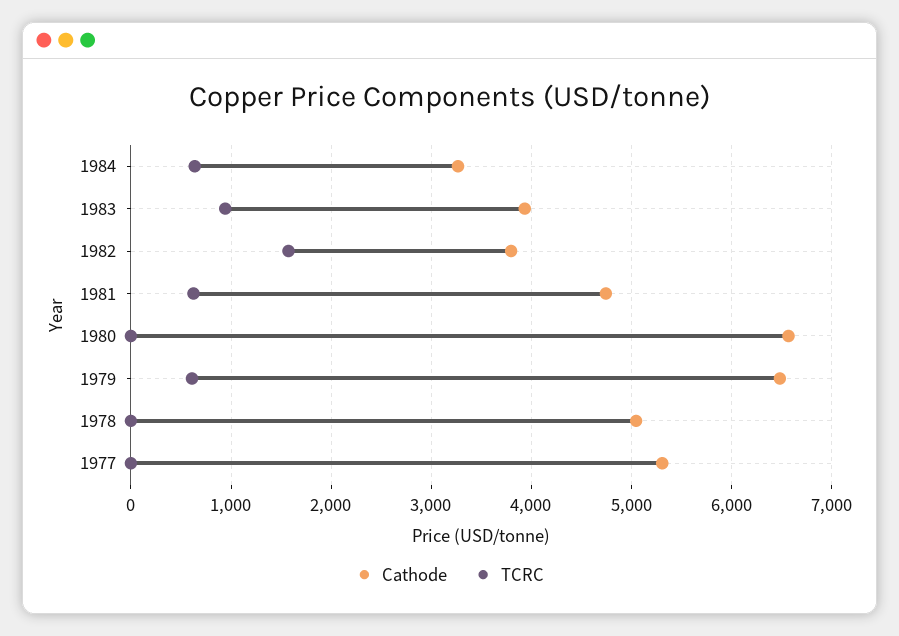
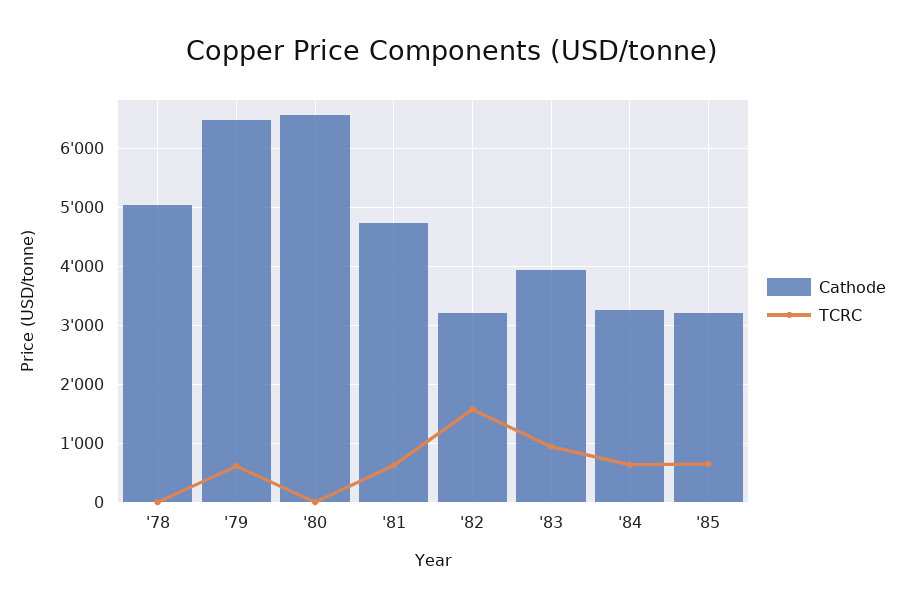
Cathode, 1982: 3800 -> 3200
Cathode, 1977: 5300 -> none
TCRC, 1977: 0 -> none
Cathode, '85: none -> 3200
TCRC, '85: none -> 600

